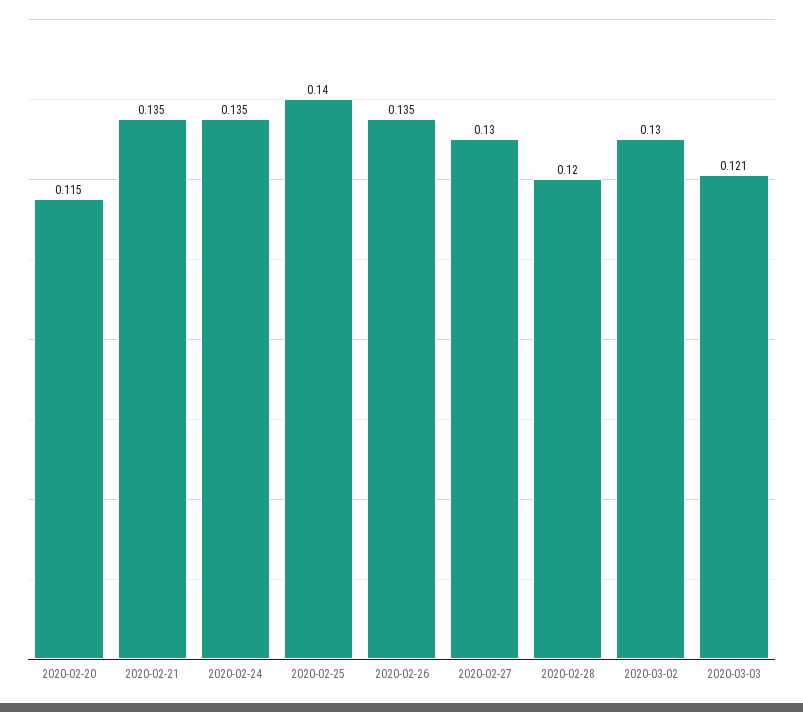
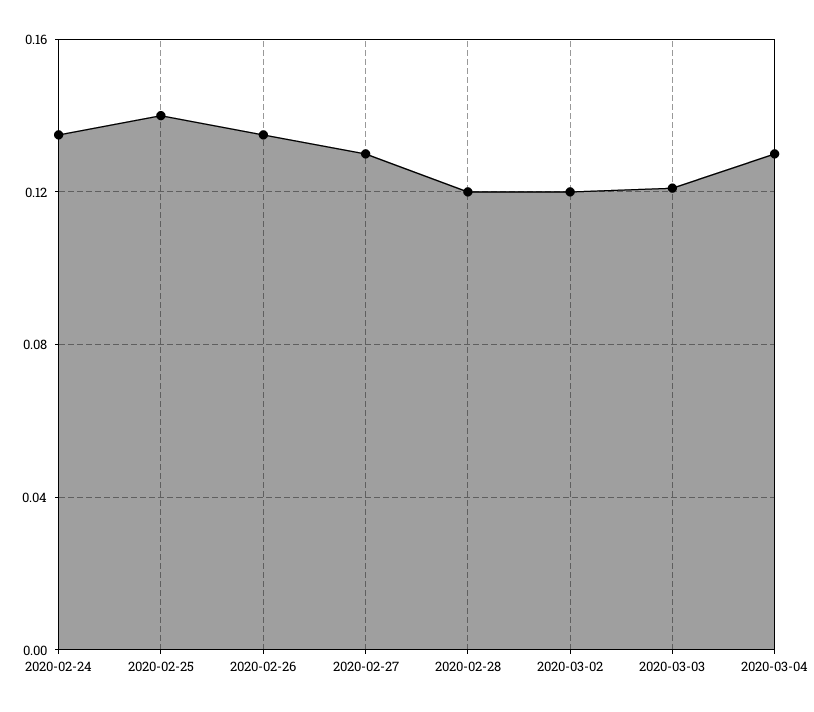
2020-02-20: 0.115 -> none
2020-02-21: 0.135 -> none
2020-03-02: 0.13 -> 0.12
2020-03-04: none -> 0.13

